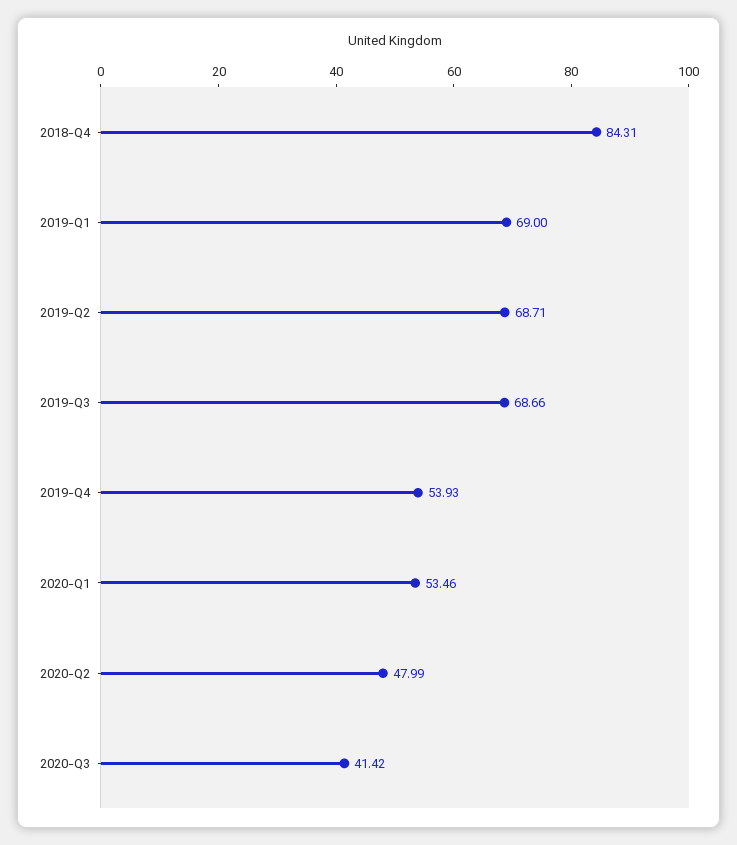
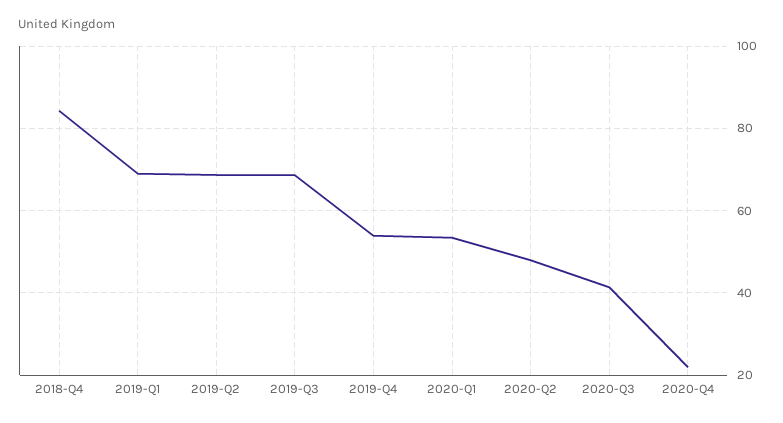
2020-Q4: none -> 22

